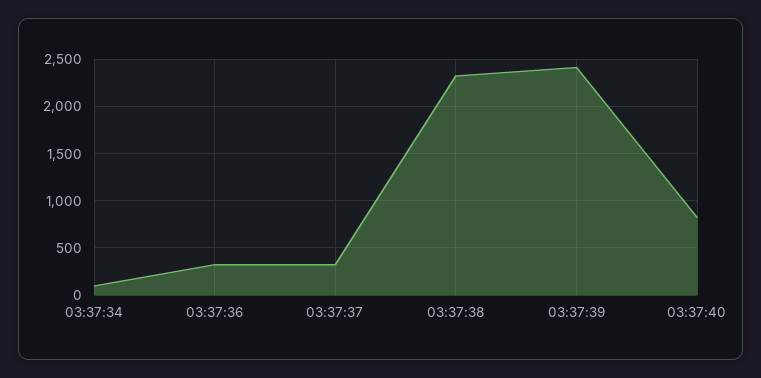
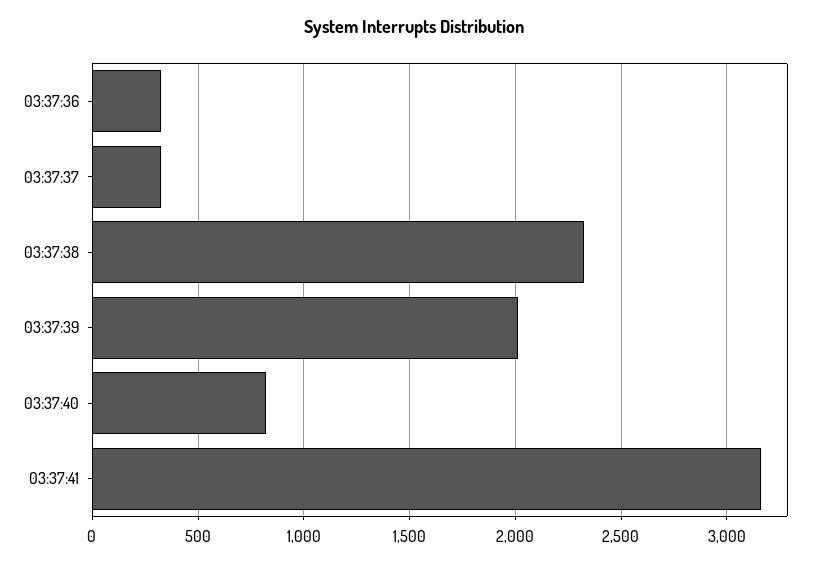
03:37:34: 100 -> none
03:37:39: 2400 -> 2000
03:37:41: none -> 3150

